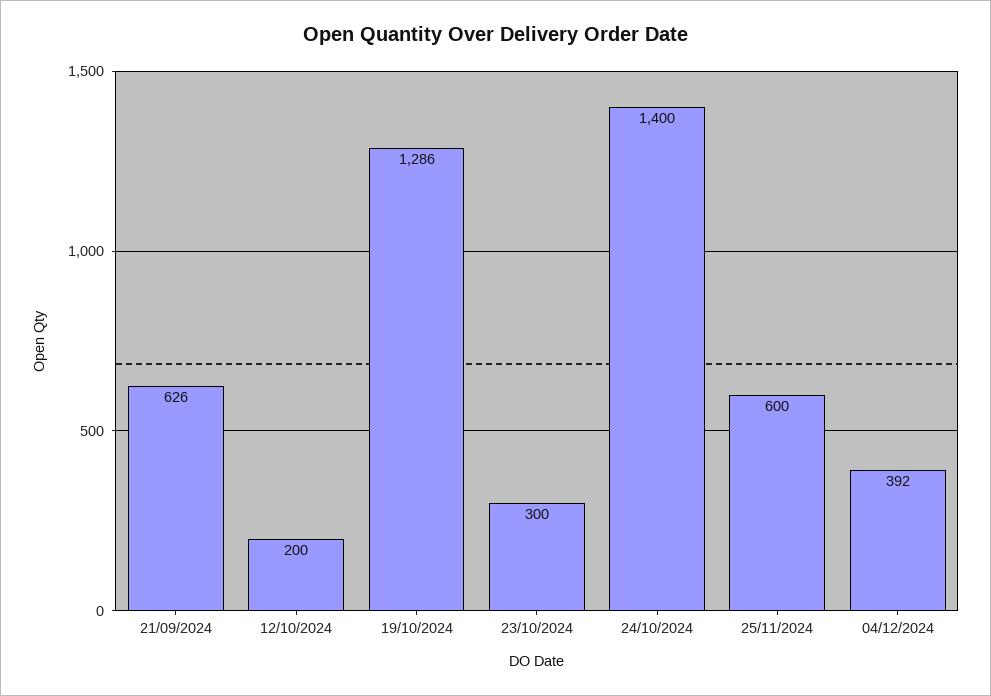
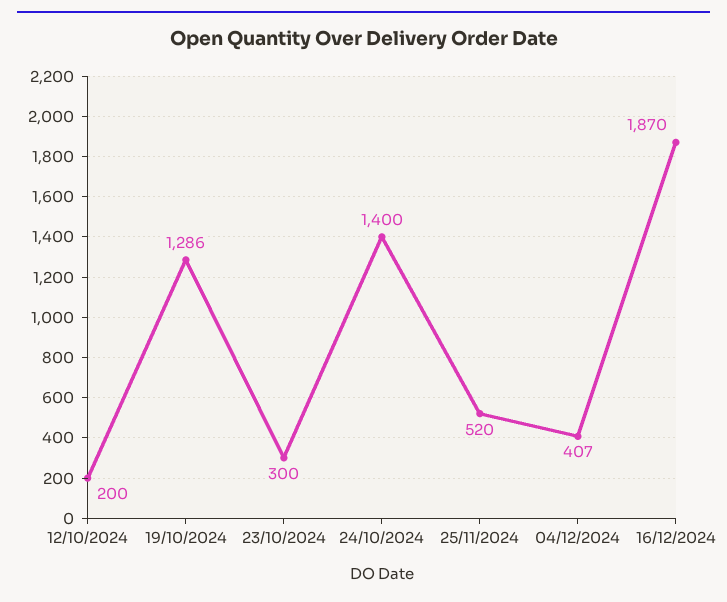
21/09/2024: 626 -> none
25/11/2024: 600 -> 520
04/12/2024: 392 -> 407
16/12/2024: none -> 1870

